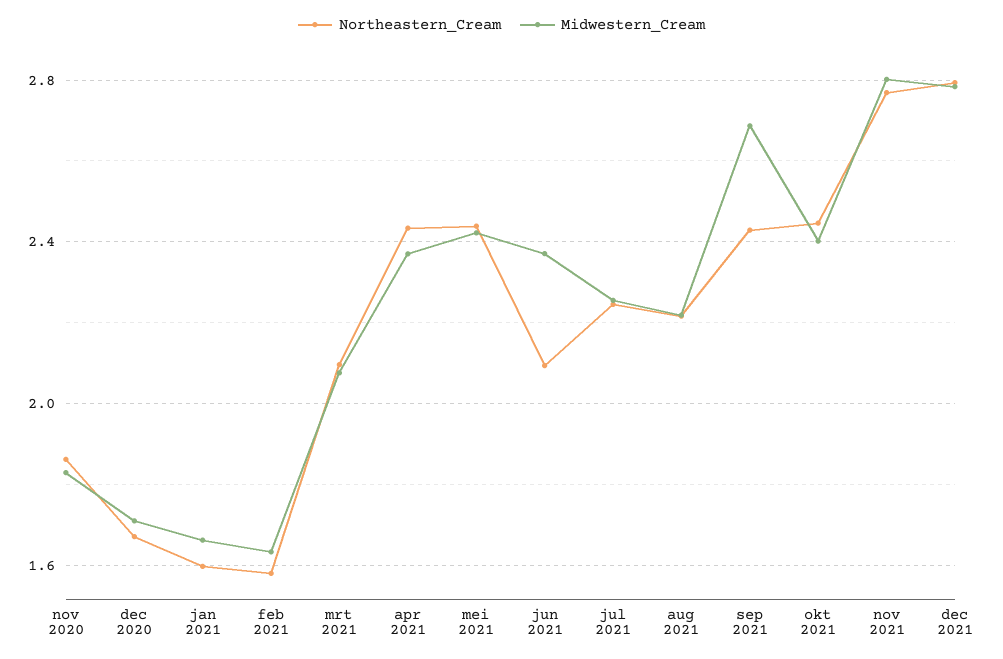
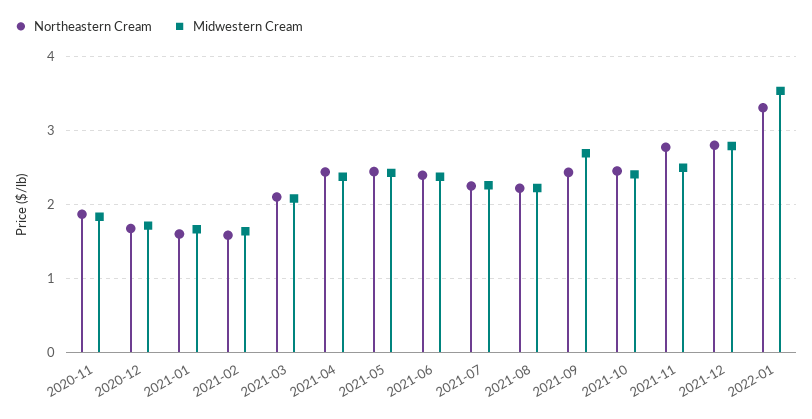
Northeastern_Cream, jun 2021: 2.1 -> 2.4
Midwestern_Cream, nov 2021: 2.8 -> 2.5
Northeastern_Cream, 2022-01: none -> 3.3
Midwestern_Cream, 2022-01: none -> 3.5

